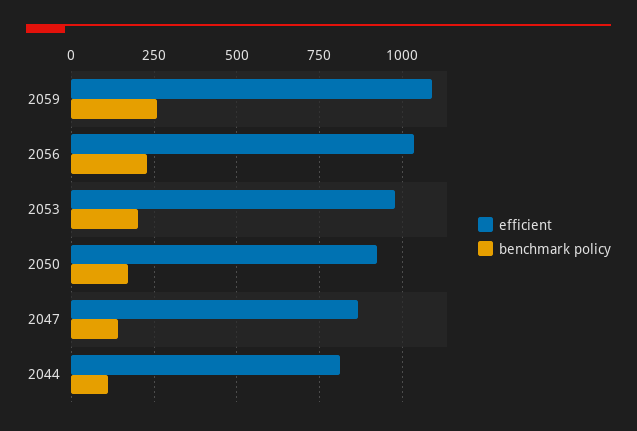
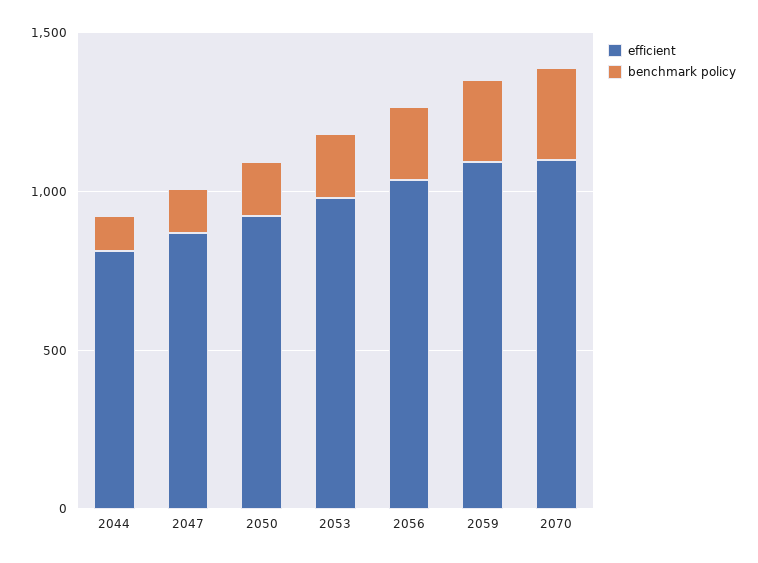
efficient, 2070: none -> 1100
benchmark policy, 2070: none -> 300

